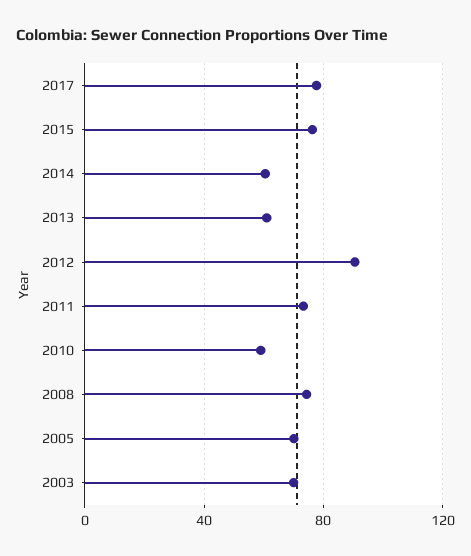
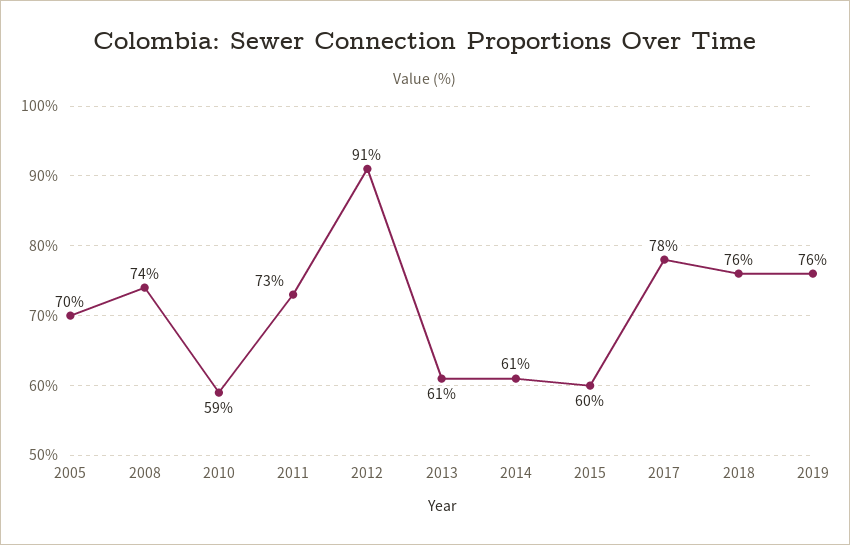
2015: 75 -> 60
2003: 70 -> none
2018: none -> 76
2019: none -> 76

